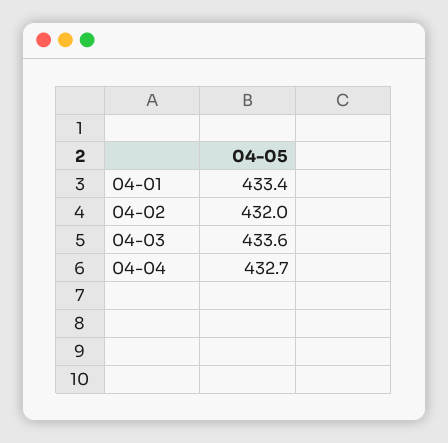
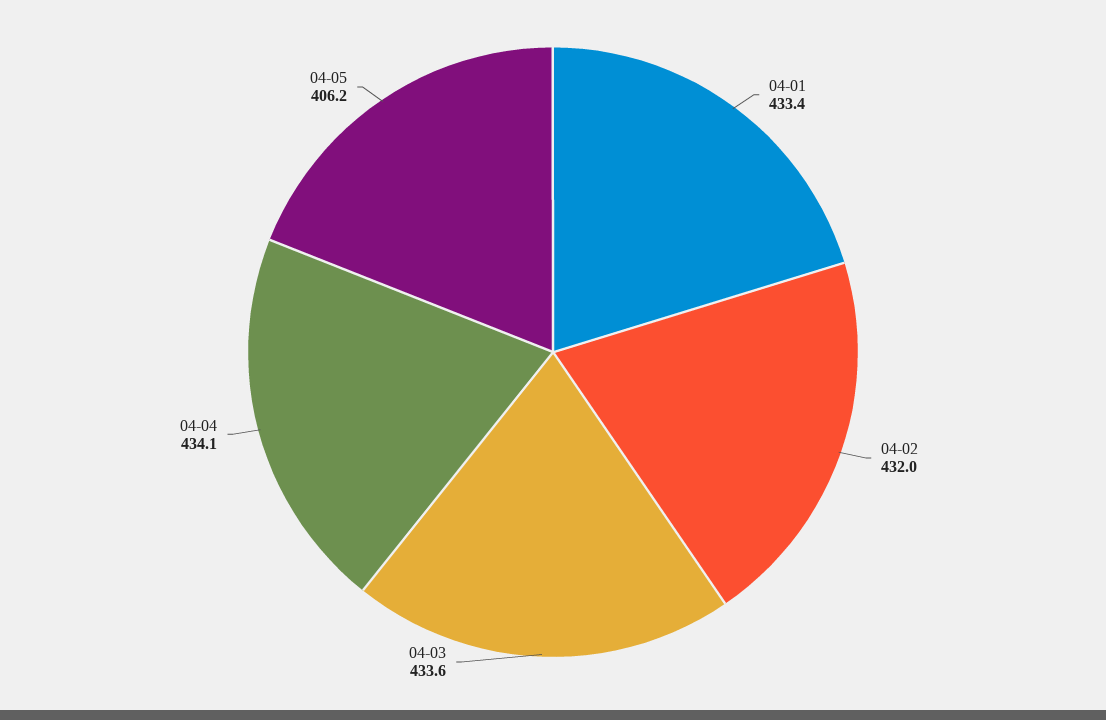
04-04: 432.7 -> 434.1
04-05: none -> 406.2

